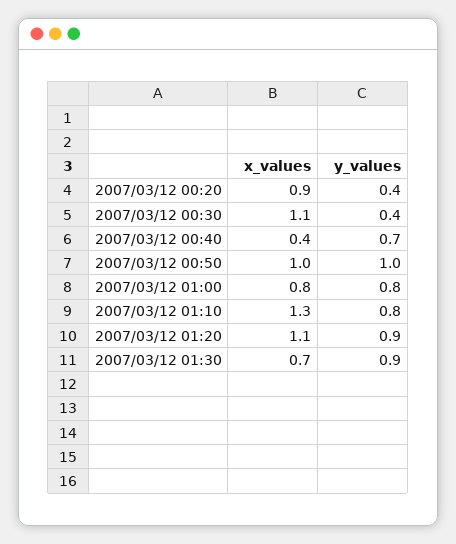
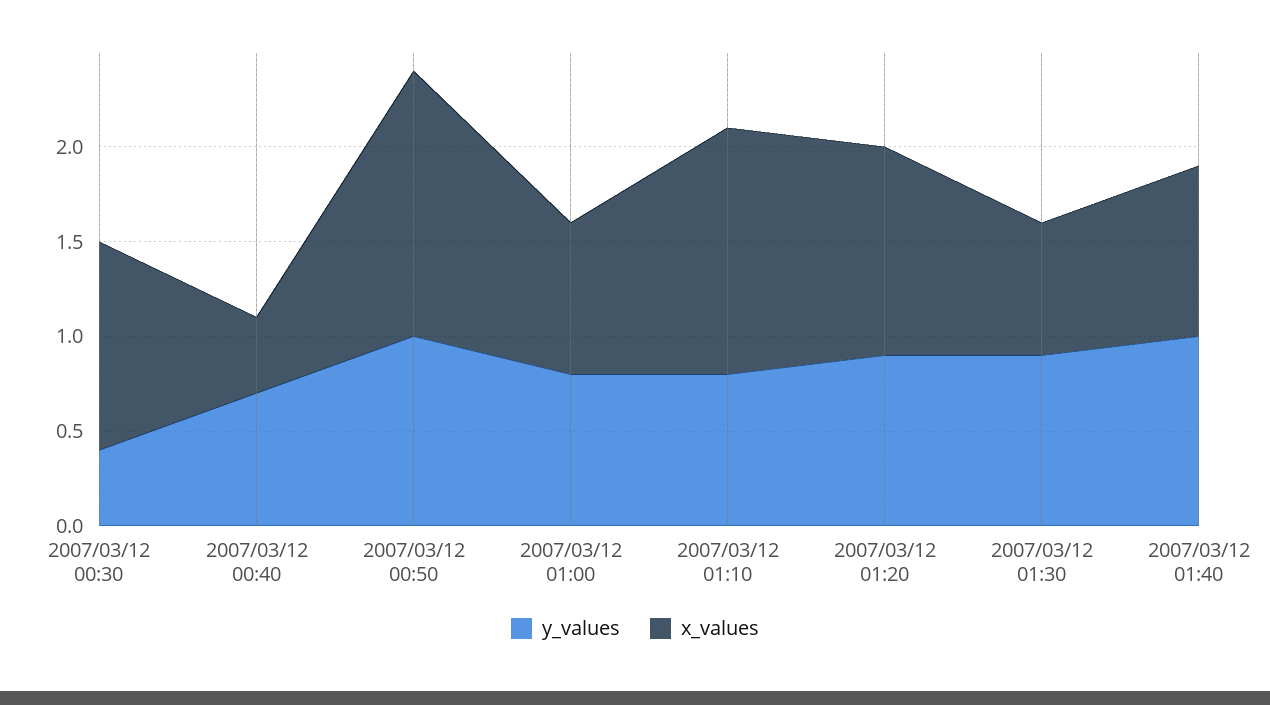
x_values, 2007/03/12 00:20: 0.9 -> none
y_values, 2007/03/12 00:20: 0.4 -> none
x_values, 2007/03/12 00:50: 1 -> 1.4
y_values, 2007/03/12 01:40: none -> 1
x_values, 2007/03/12 01:40: none -> 0.9

